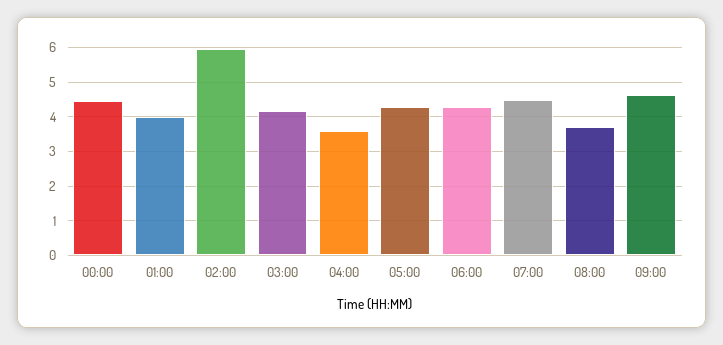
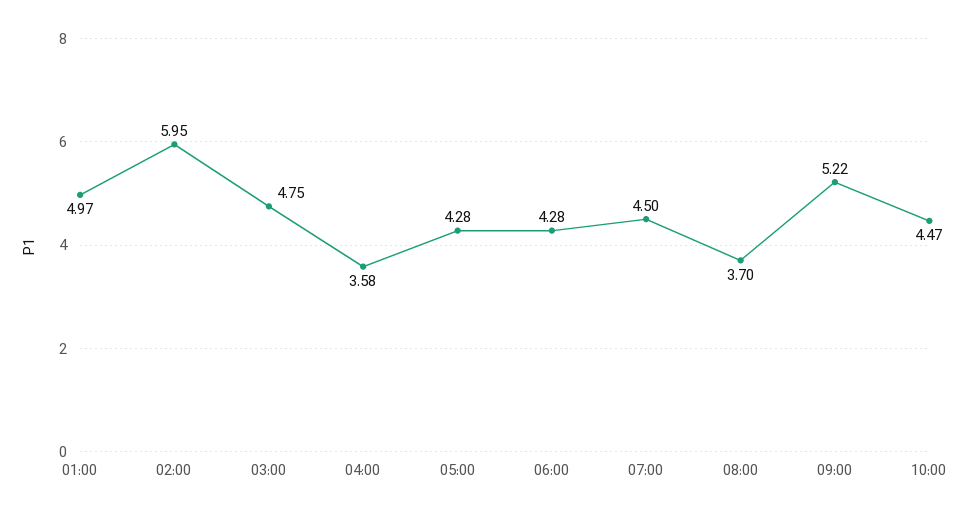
00:00: 4.4 -> none
01:00: 4 -> 4.97
03:00: 4.2 -> 4.75
09:00: 4.6 -> 5.22
10:00: none -> 4.47

